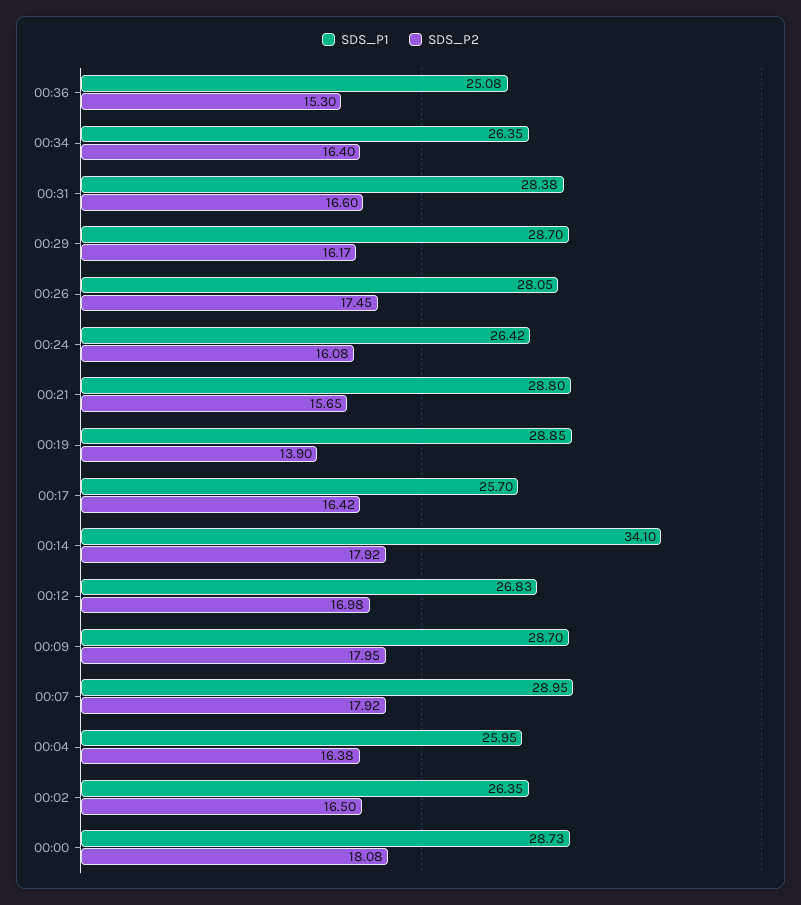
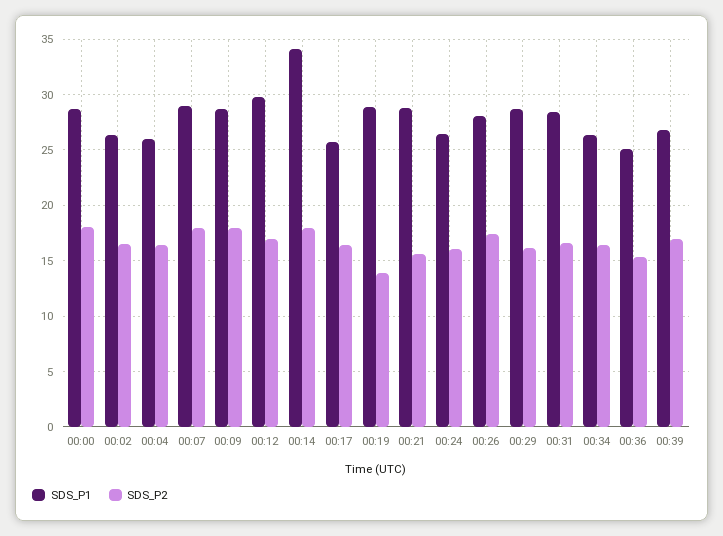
SDS_P1, 00:12: 26.83 -> 30
SDS_P1, 00:39: none -> 27
SDS_P2, 00:39: none -> 17

